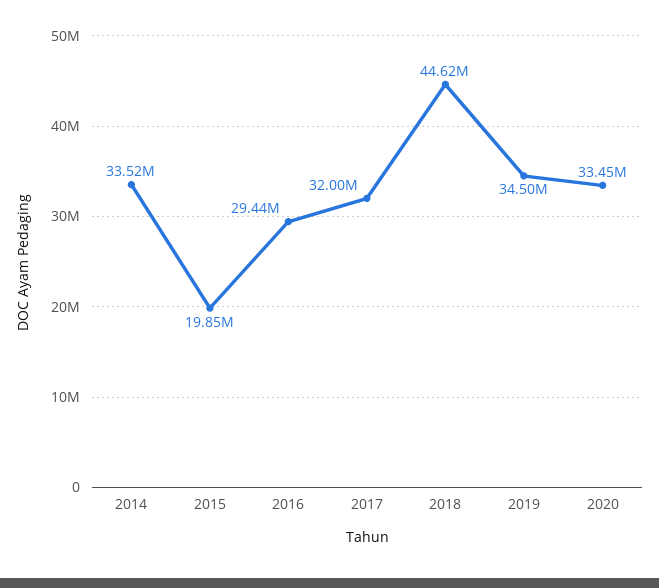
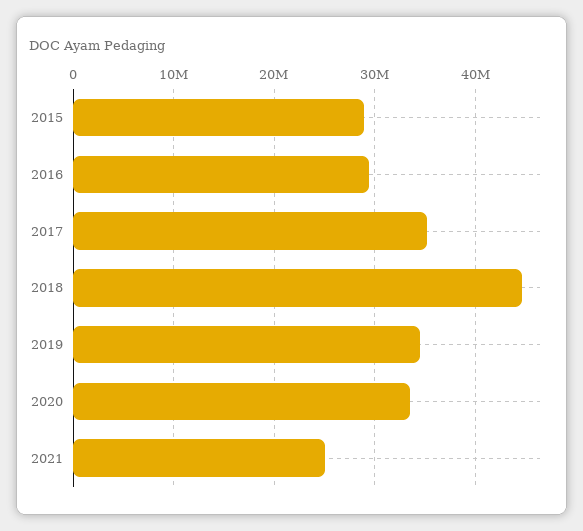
2014: 33520000 -> none
2015: 19850000 -> 29000000
2017: 32000000 -> 35000000
2021: none -> 25000000

